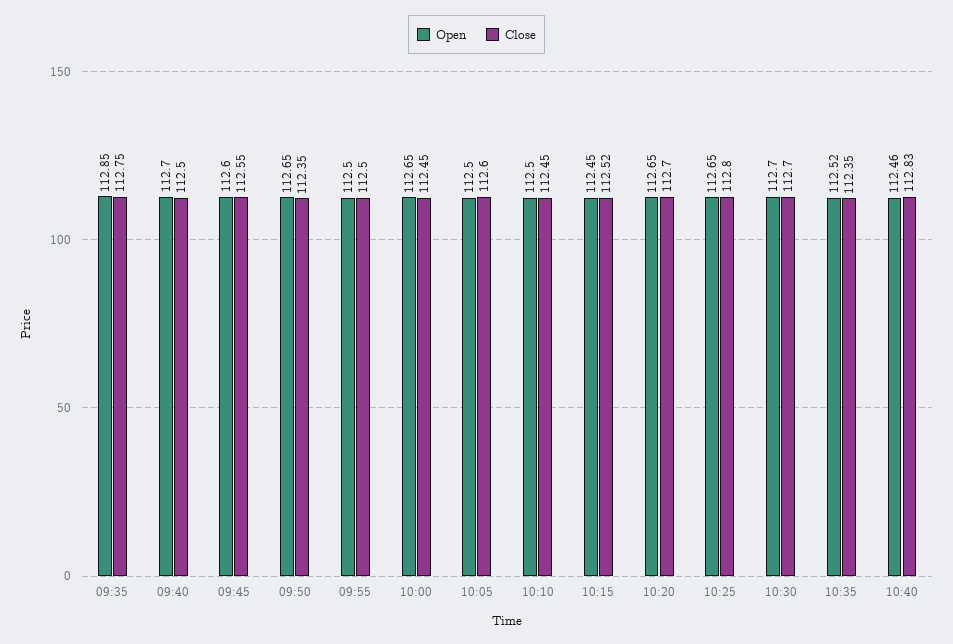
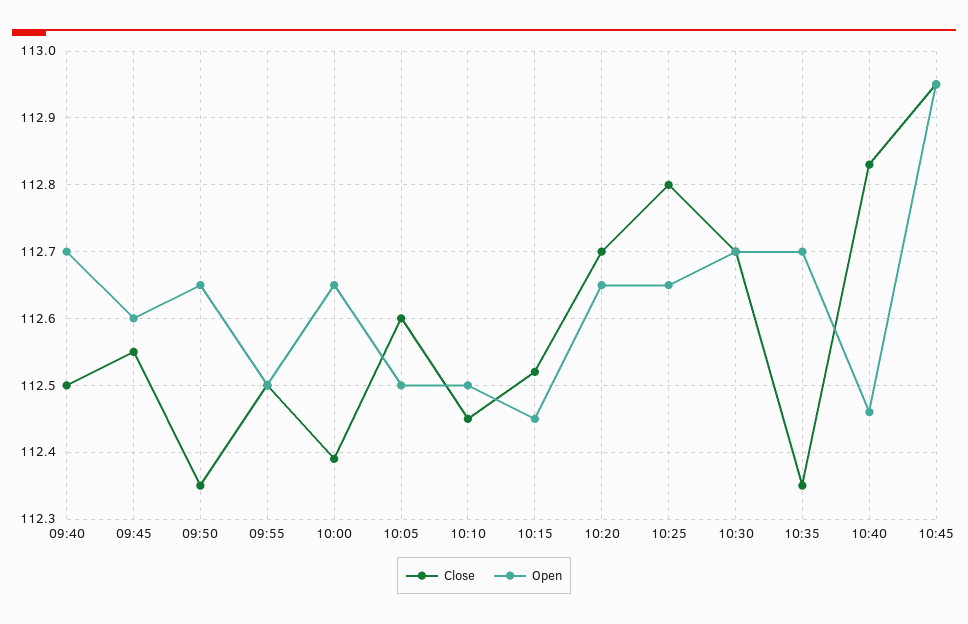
Open, 09:35: 112.85 -> none
Close, 09:35: 112.75 -> none
Close, 10:00: 112.45 -> 112.39
Open, 10:35: 112.52 -> 112.7
Close, 10:45: none -> 112.95
Open, 10:45: none -> 112.95

